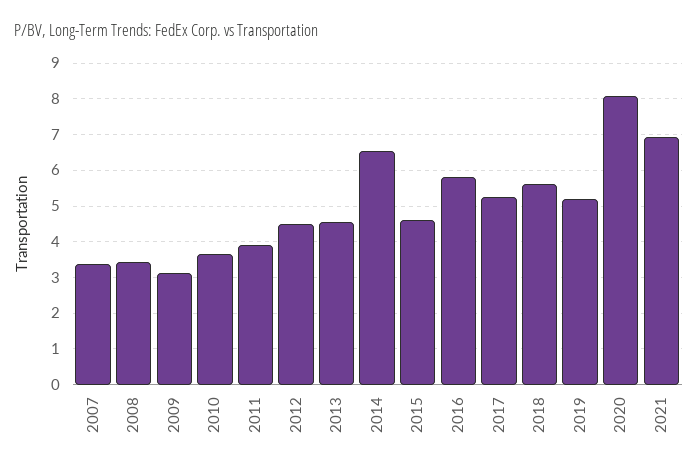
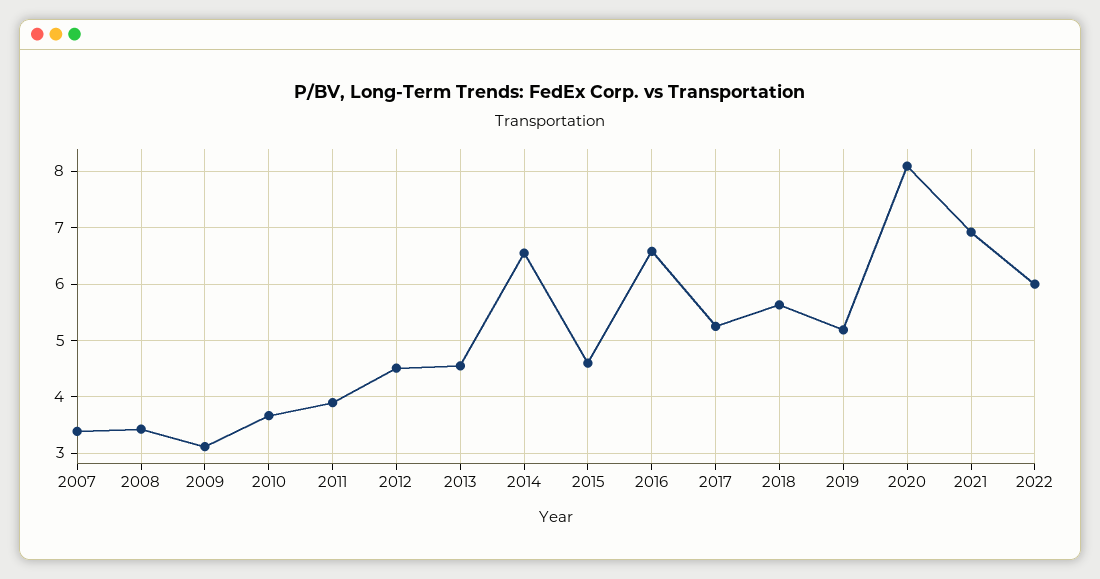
2016: 5.8 -> 6.6
2022: none -> 6

